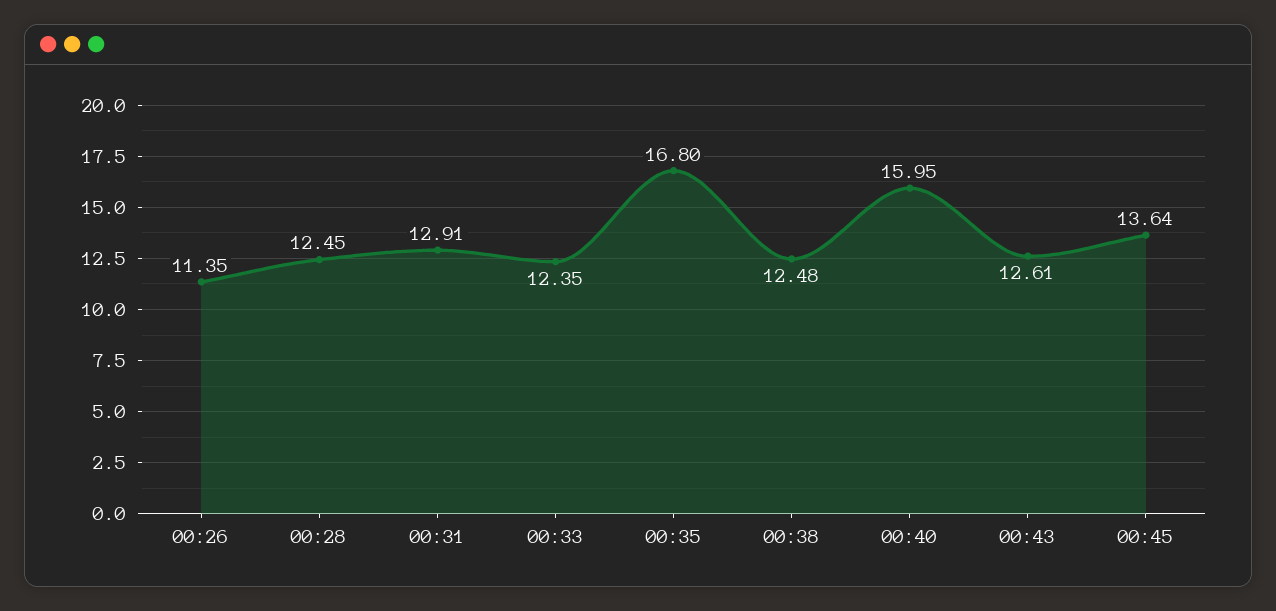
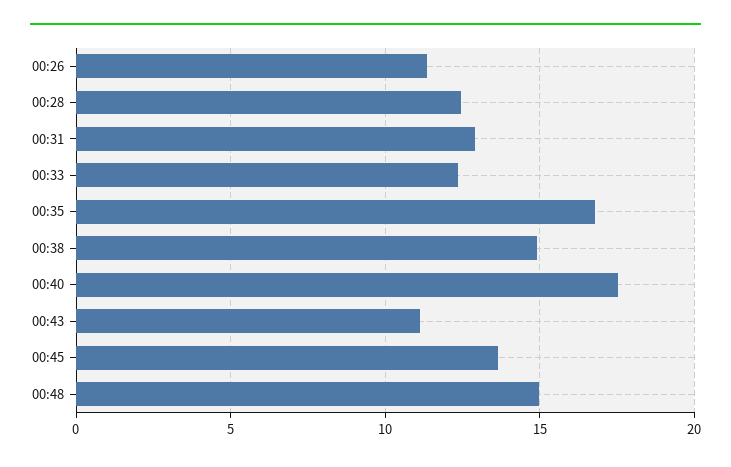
00:38: 12.48 -> 15
00:40: 15.95 -> 17.5
00:43: 12.61 -> 11
00:48: none -> 15

